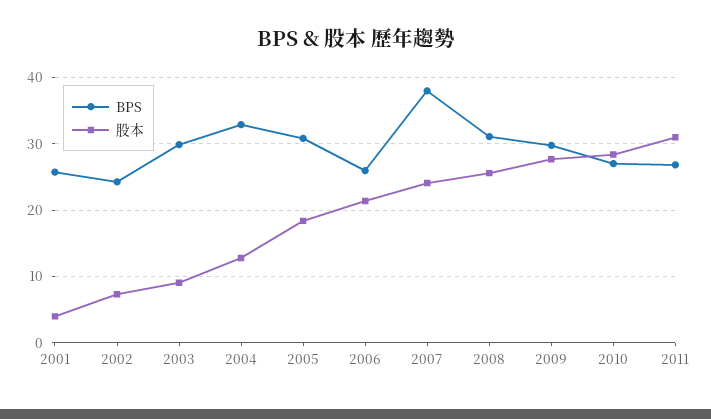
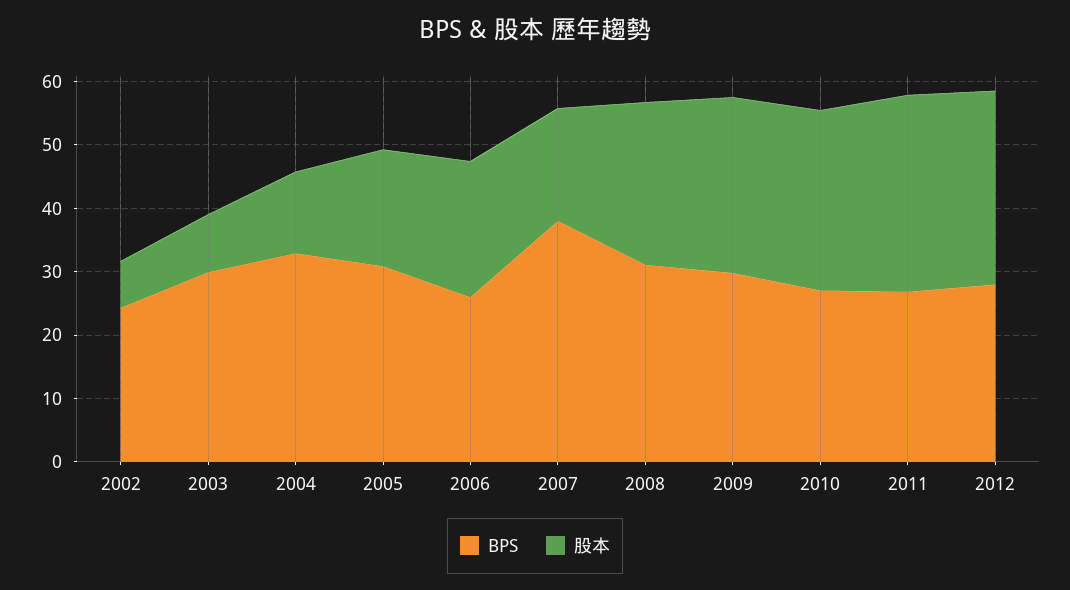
BPS, 2001: 26 -> none
股本, 2001: 4 -> none
股本, 2007: 24 -> 18
BPS, 2012: none -> 28
股本, 2012: none -> 30

